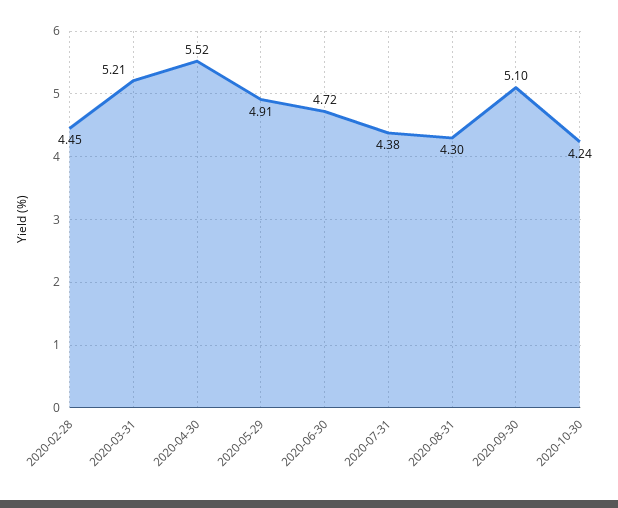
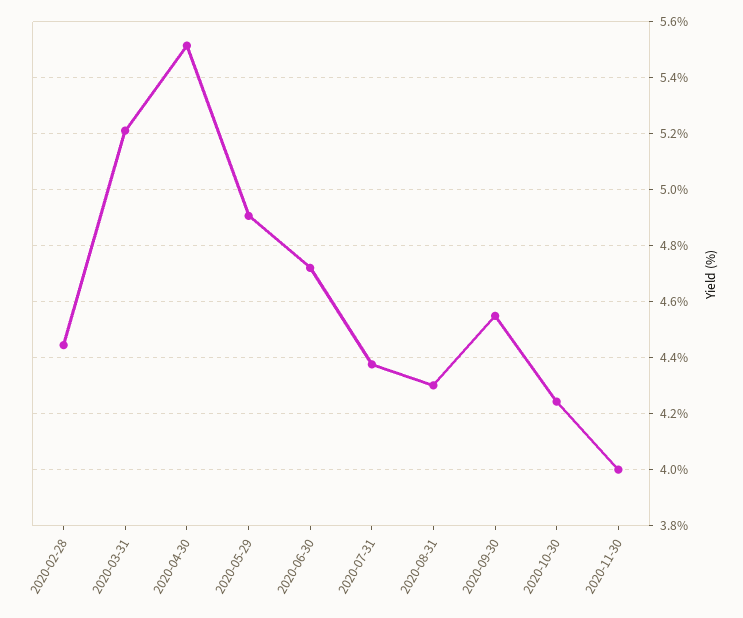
2020-09-30: 5.1 -> 4.55
2020-11-30: none -> 4

